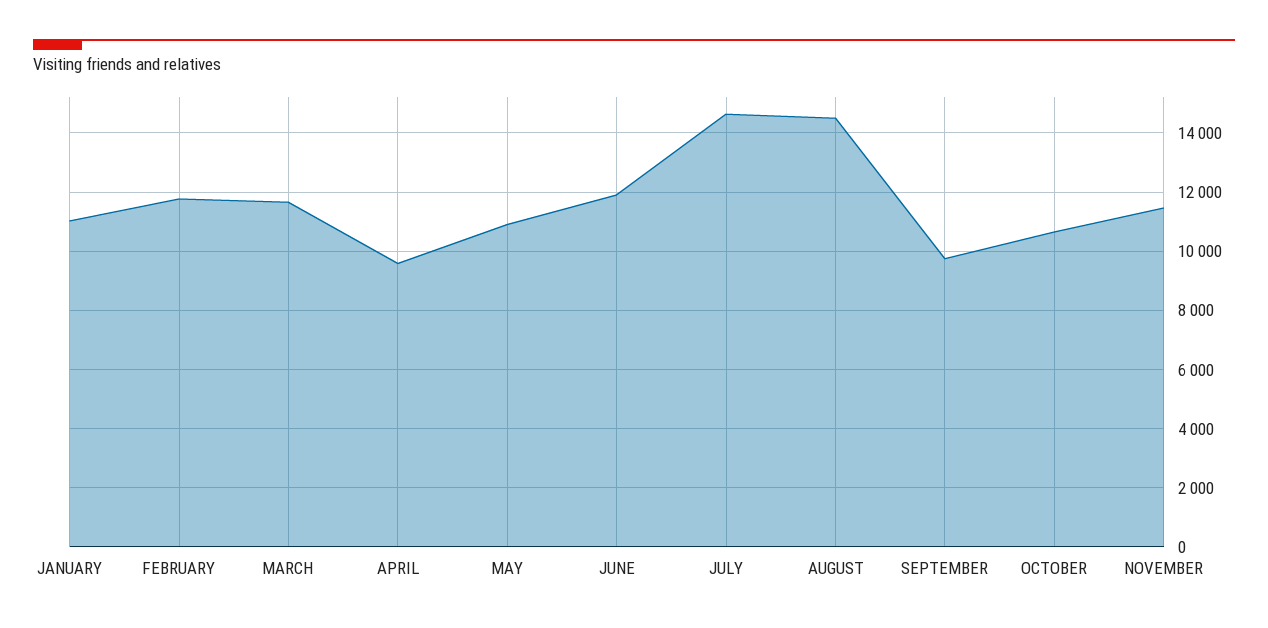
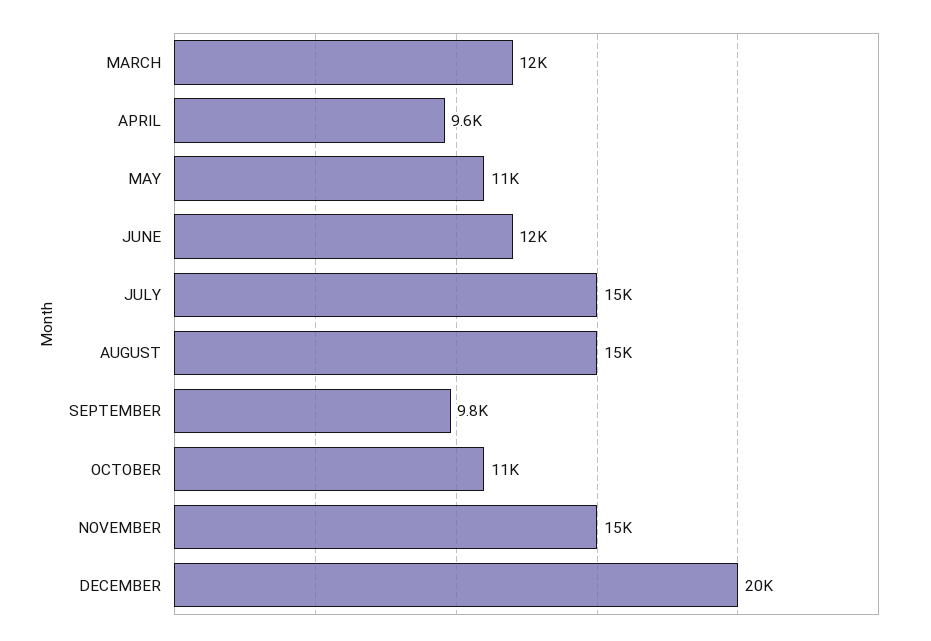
JANUARY: 11000 -> none
FEBRUARY: 11750 -> none
NOVEMBER: 11500 -> 15000
DECEMBER: none -> 20000

